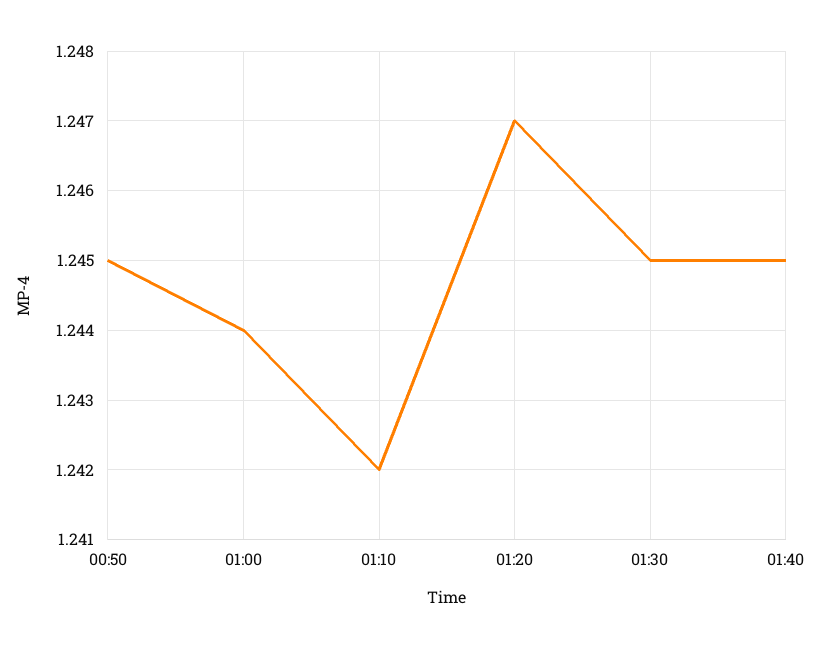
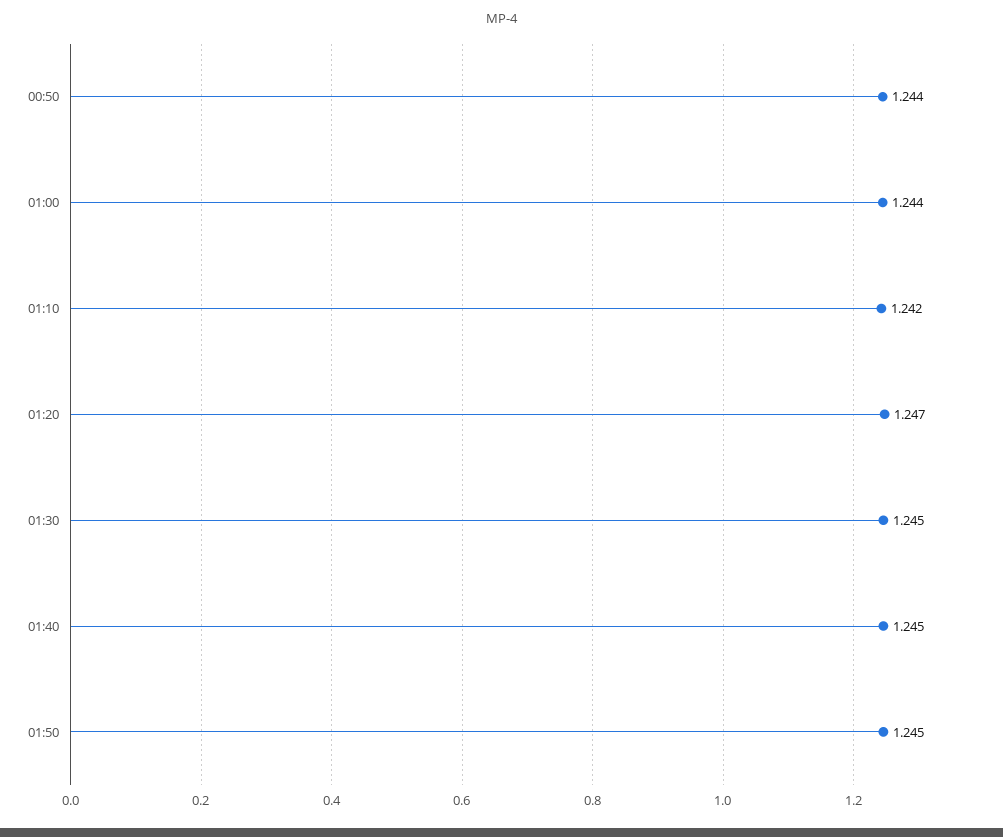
00:50: 1.245 -> 1.244
01:50: none -> 1.245

